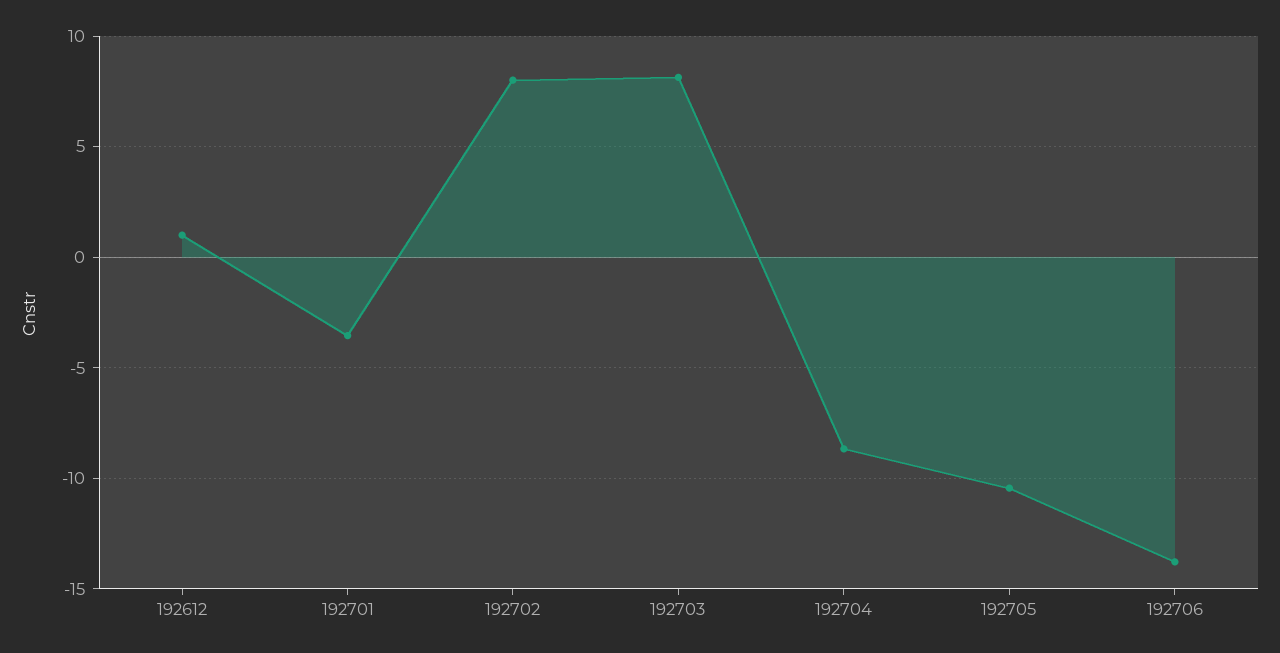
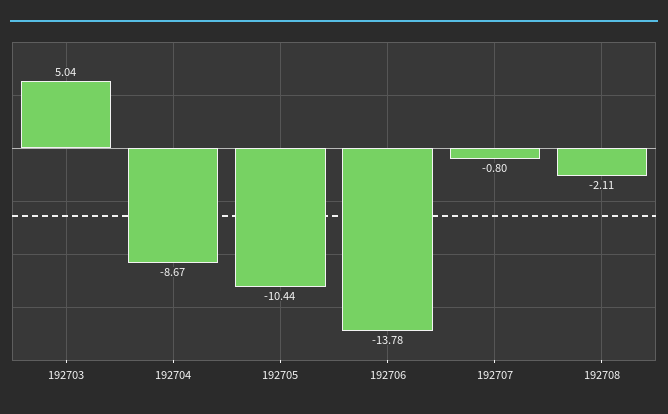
192612: 1 -> none
192701: -3.5 -> none
192702: 8 -> none
192703: 8 -> 5.04
192707: none -> -0.8
192708: none -> -2.11

